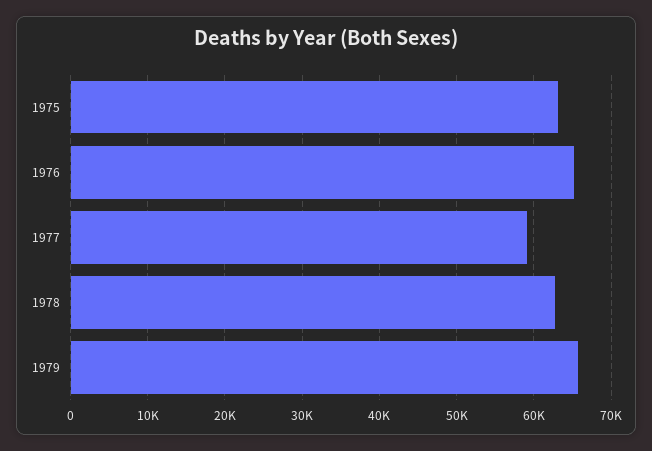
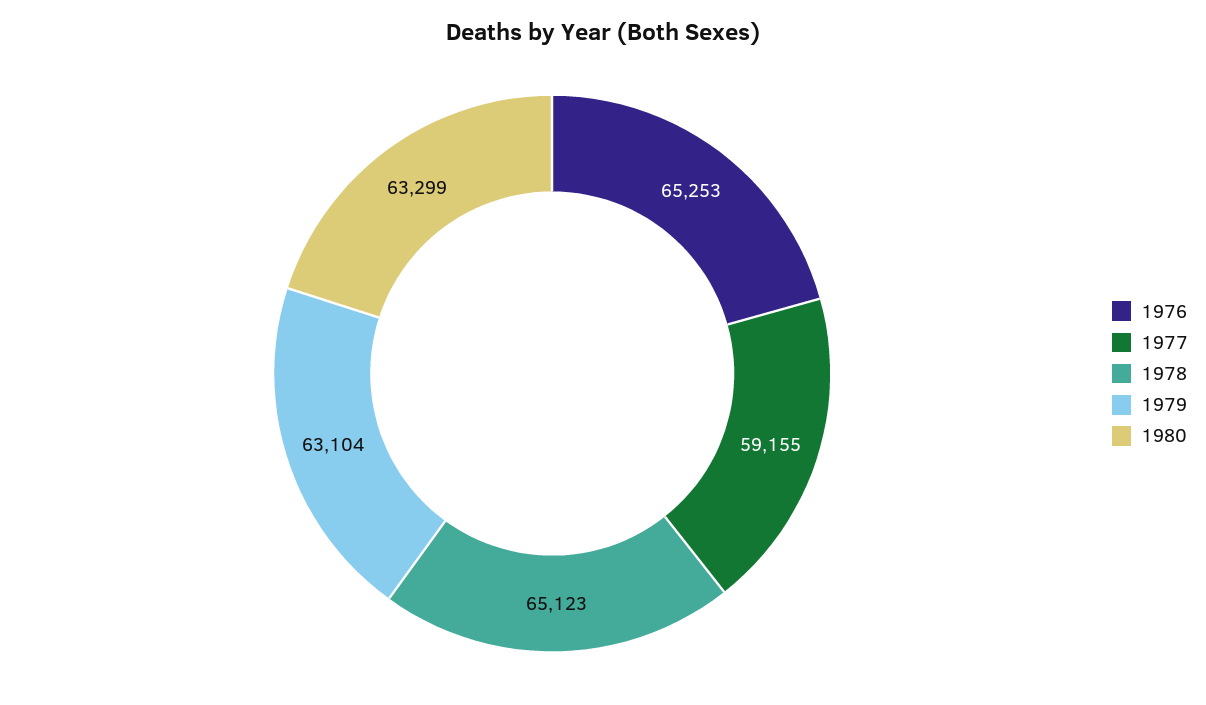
1975: 63000 -> none
1978: 63000 -> 65123
1979: 66000 -> 63104
1980: none -> 63299

